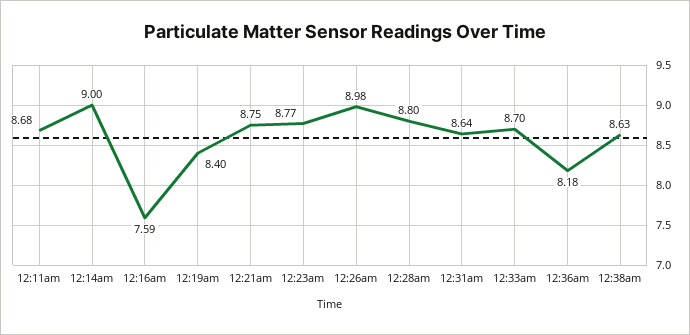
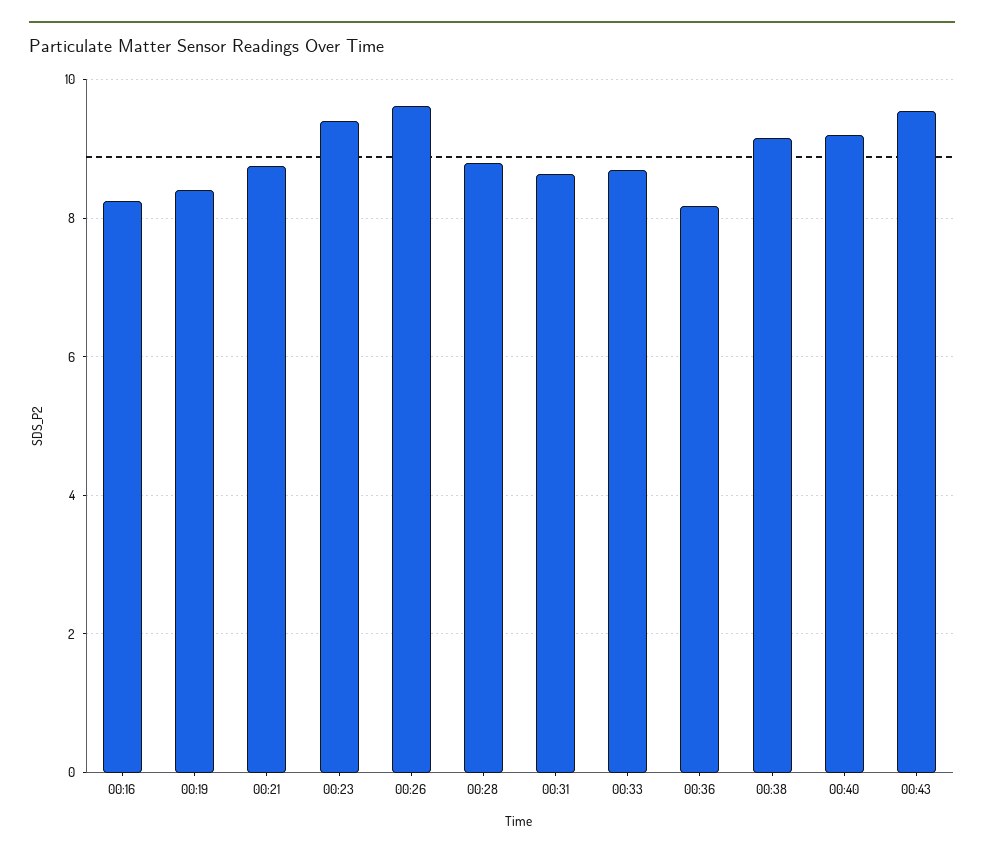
12:11am: 8.68 -> none
12:14am: 9 -> none
12:16am: 7.59 -> 8.2
12:23am: 8.77 -> 9.4
12:26am: 8.98 -> 9.6
12:38am: 8.63 -> 9.2
00:40: none -> 9.2
00:43: none -> 9.6

